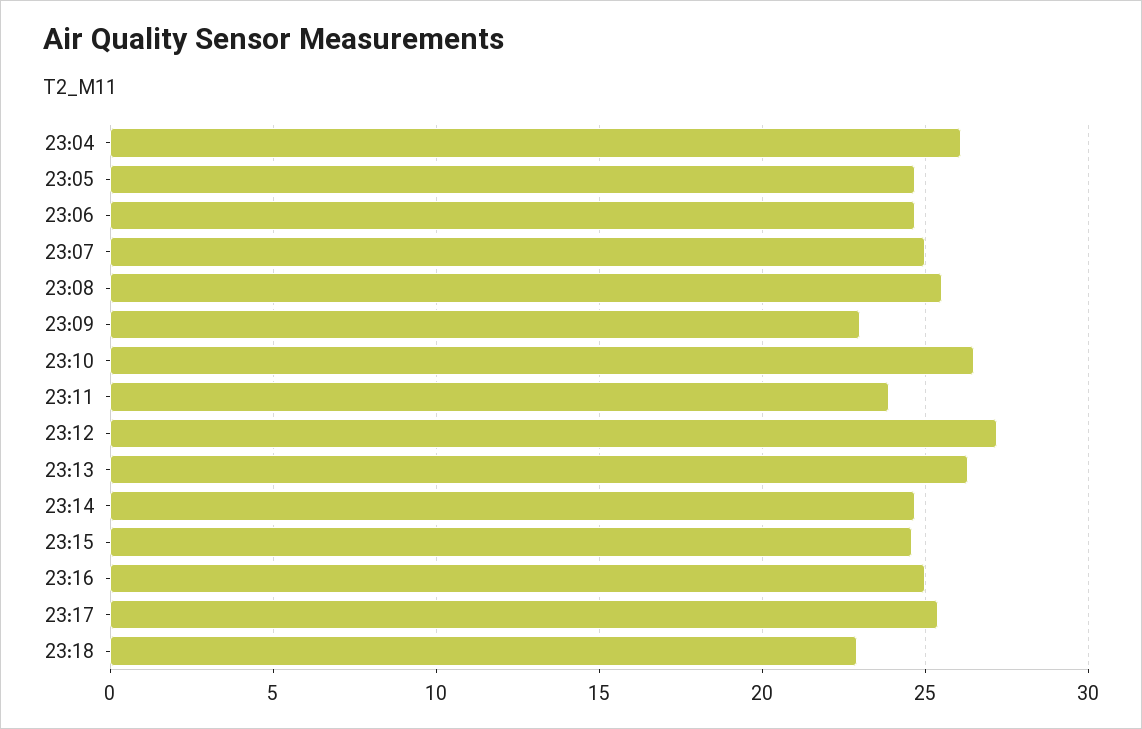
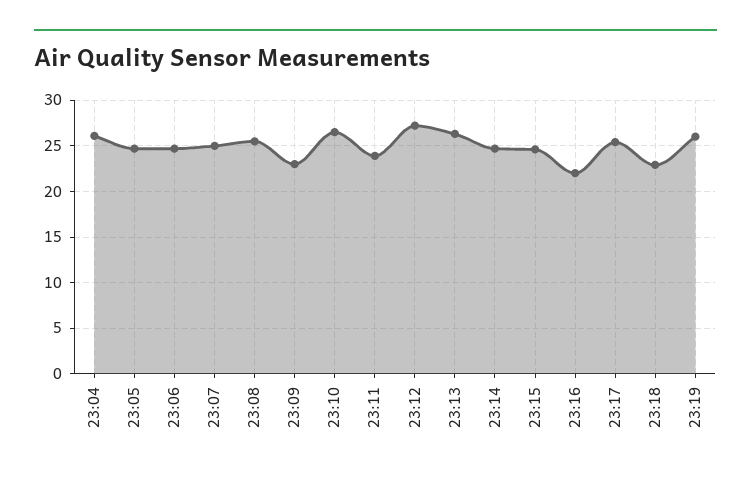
23:16: 25 -> 22
23:19: none -> 26

